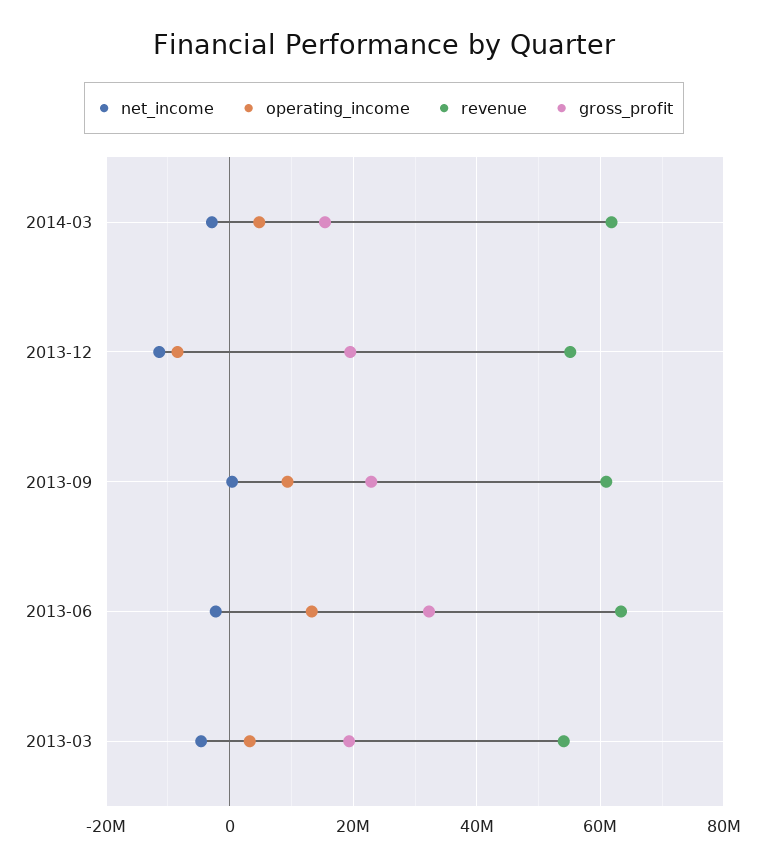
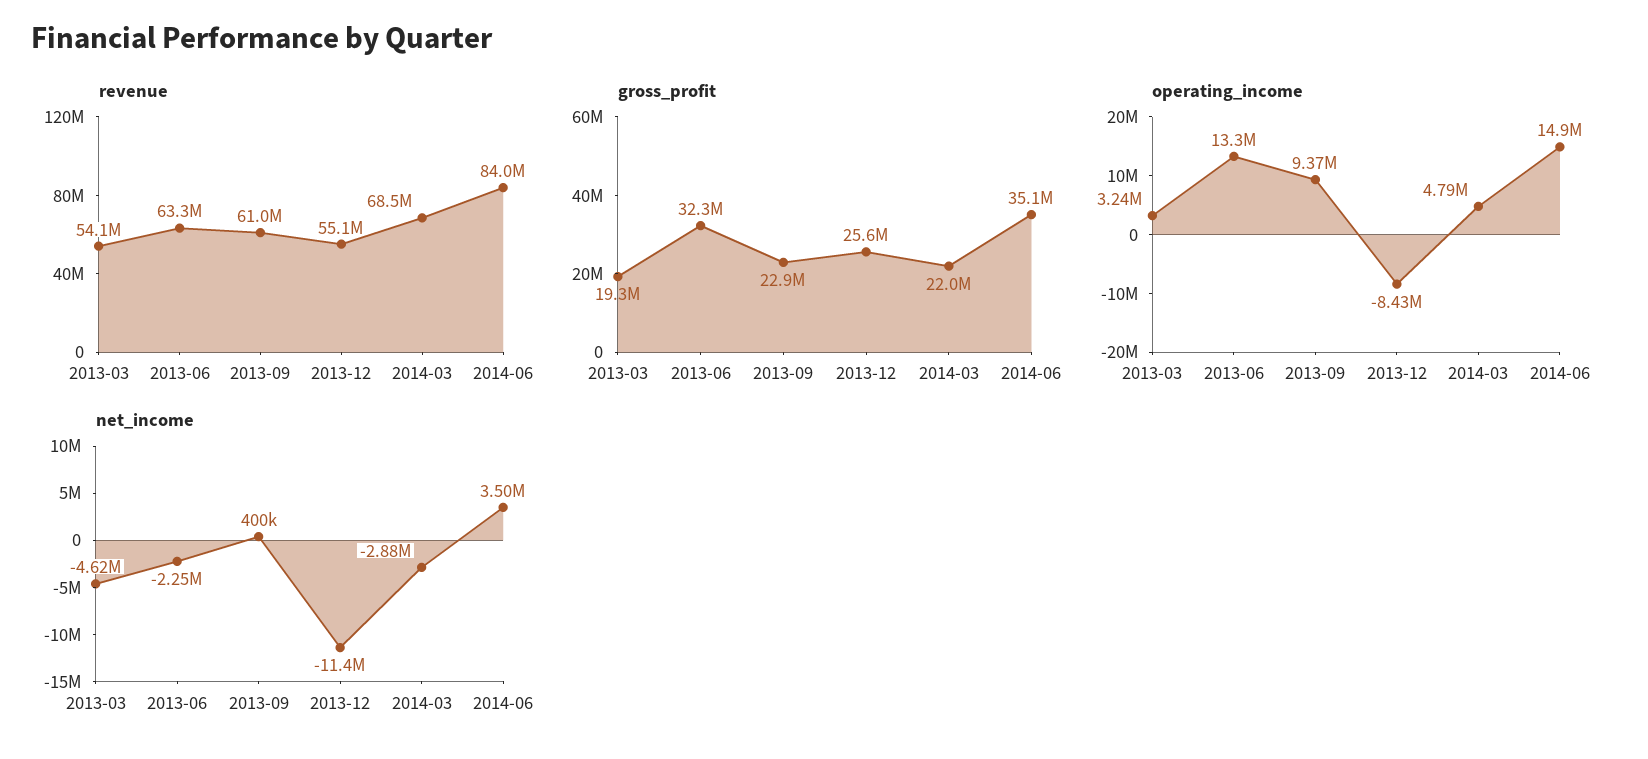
revenue, 2014-03: 62000000 -> 68500000
gross_profit, 2014-03: 16000000 -> 22000000
gross_profit, 2013-12: 20000000 -> 25600000
revenue, 2014-06: none -> 84000000
gross_profit, 2014-06: none -> 35100000
operating_income, 2014-06: none -> 14900000
net_income, 2014-06: none -> 3500000

